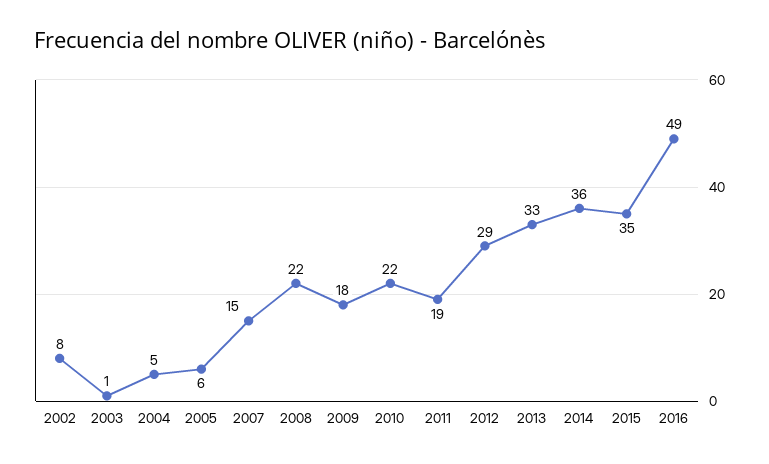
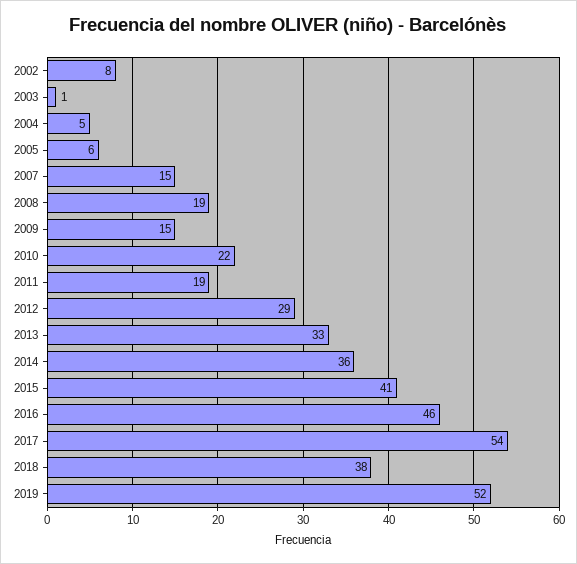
2008: 22 -> 19
2009: 18 -> 15
2015: 35 -> 41
2016: 49 -> 46
2017: none -> 54
2018: none -> 38
2019: none -> 52

